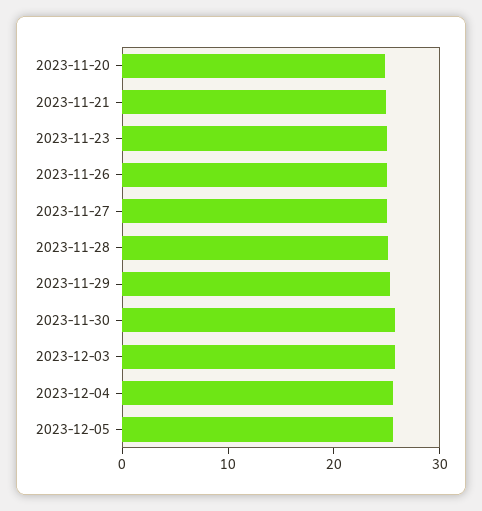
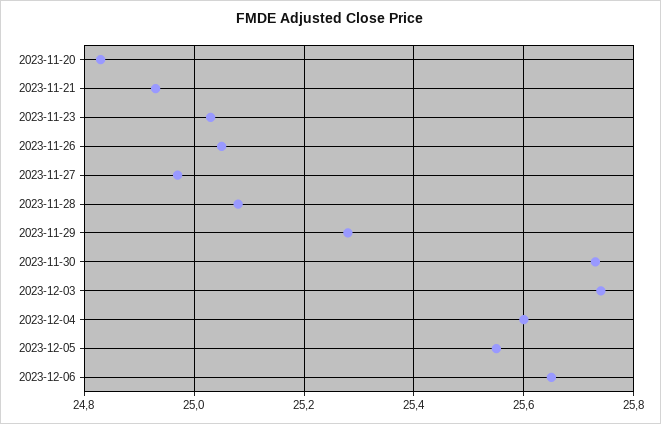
2023-12-06: none -> 25.65

